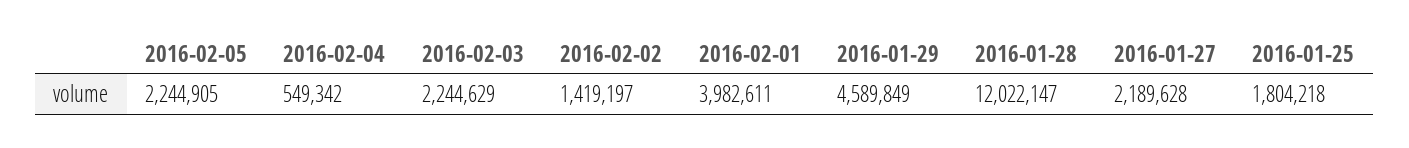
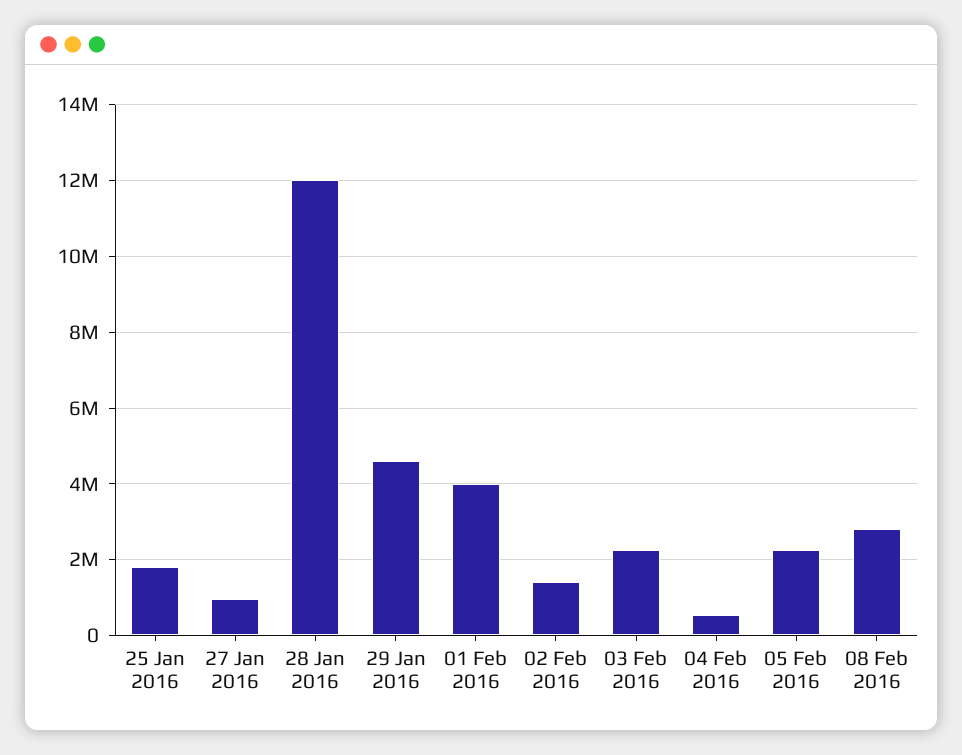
2016-01-27: 2189628 -> 1000000
08 Feb 2016: none -> 2800000

